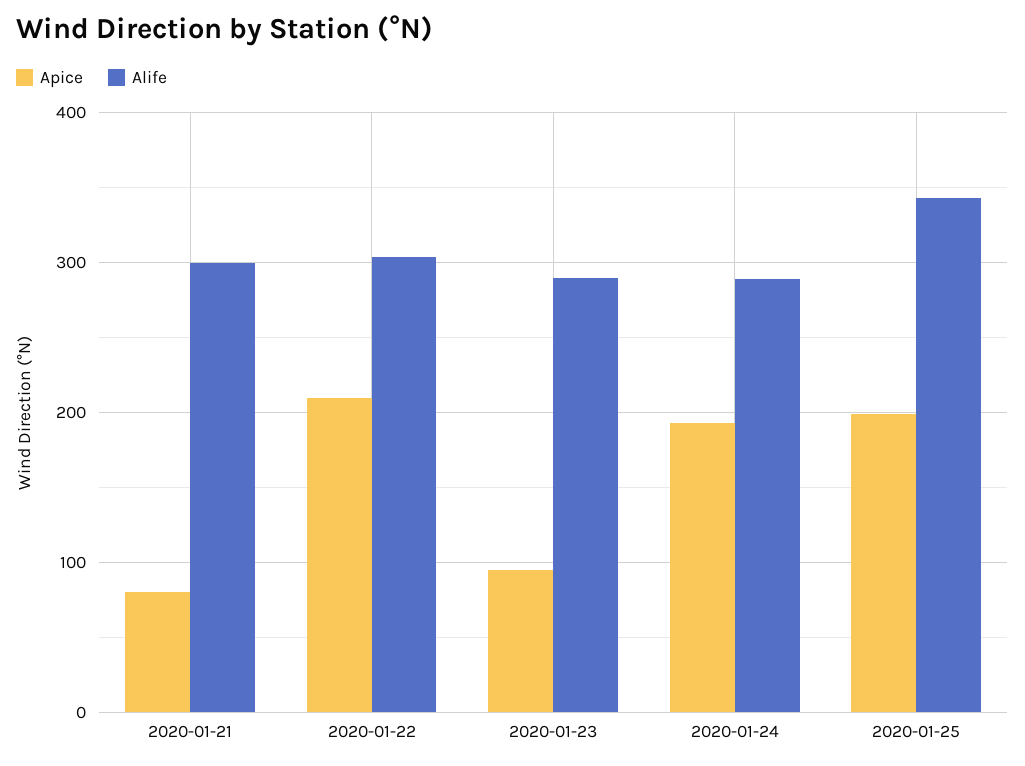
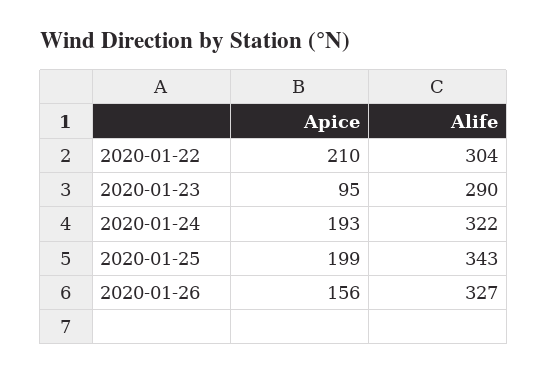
Apice, 2020-01-21: 80 -> none
Alife, 2020-01-21: 300 -> none
Alife, 2020-01-24: 290 -> 322
Apice, 2020-01-26: none -> 156
Alife, 2020-01-26: none -> 327

